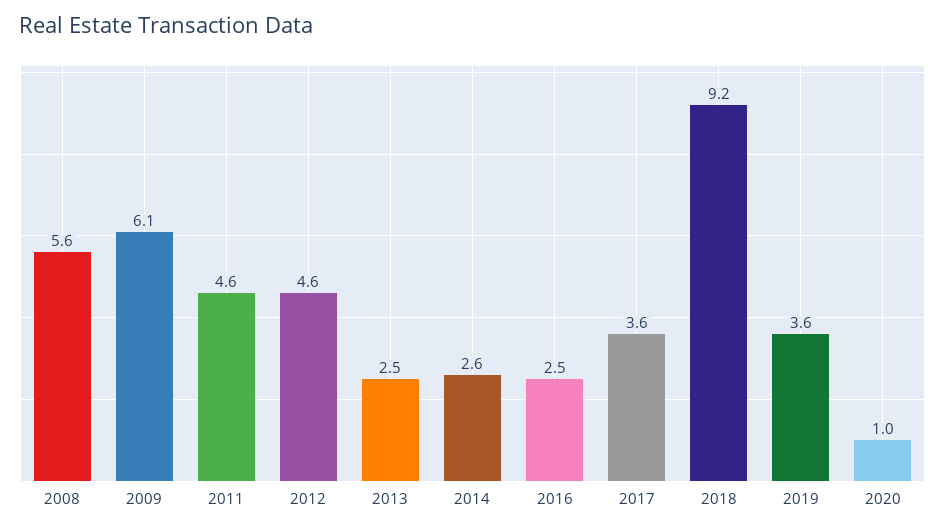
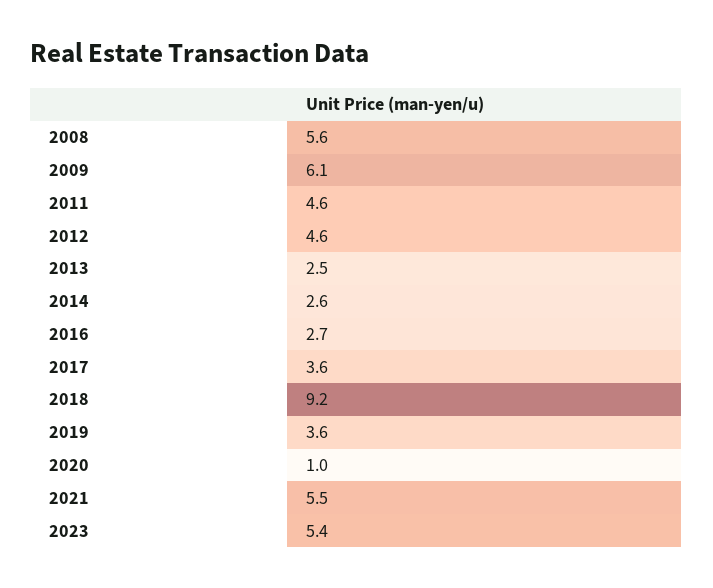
2016: 2.5 -> 2.7
2021: none -> 5.5
2023: none -> 5.4

